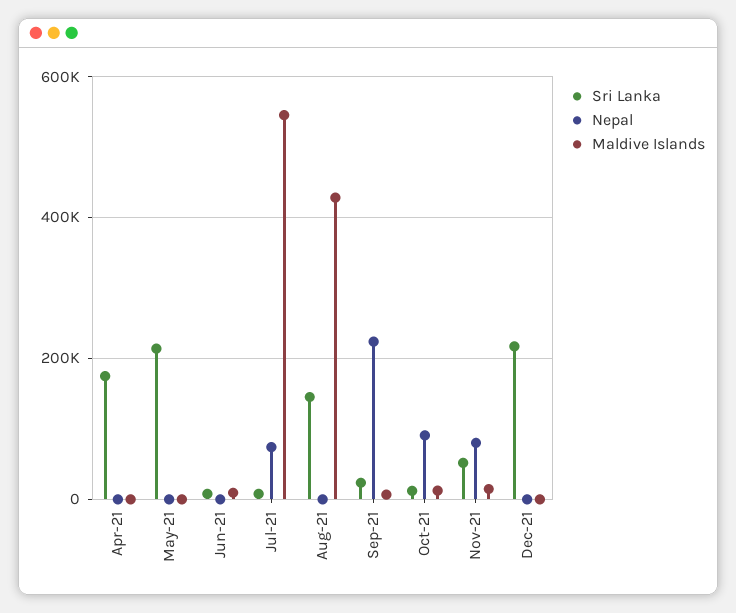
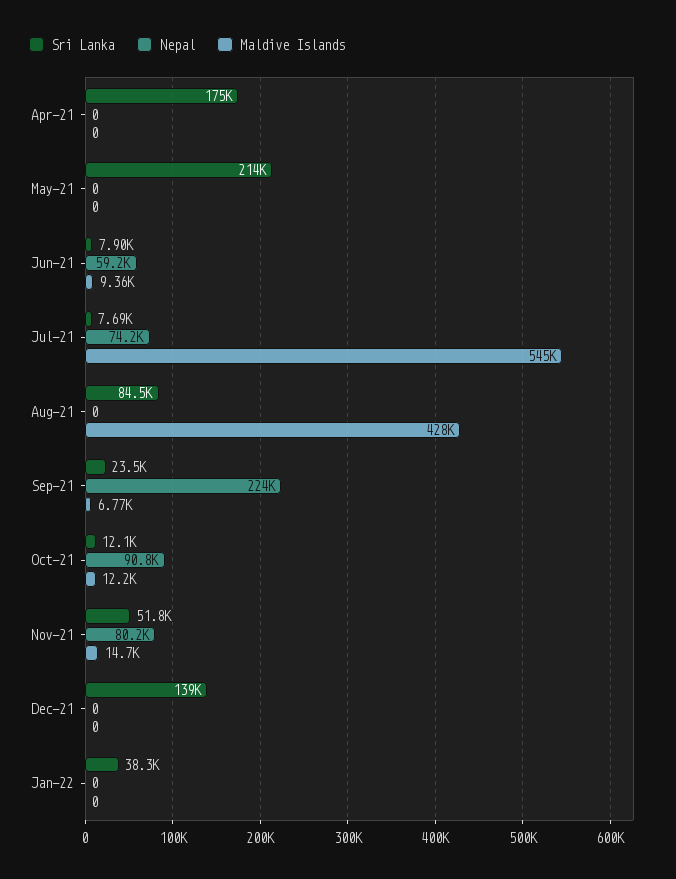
Nepal, Jun-21: 0 -> 59200
Sri Lanka, Aug-21: 140000 -> 84500
Sri Lanka, Dec-21: 220000 -> 139000
Sri Lanka, Jan-22: none -> 38300
Nepal, Jan-22: none -> 0
Maldive Islands, Jan-22: none -> 0

